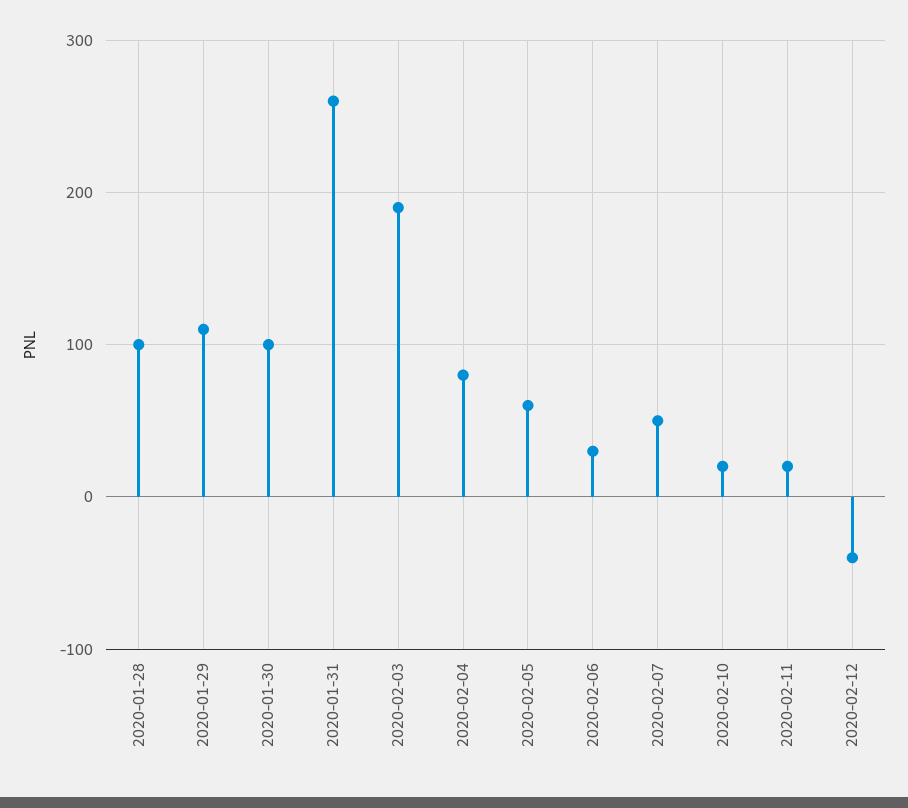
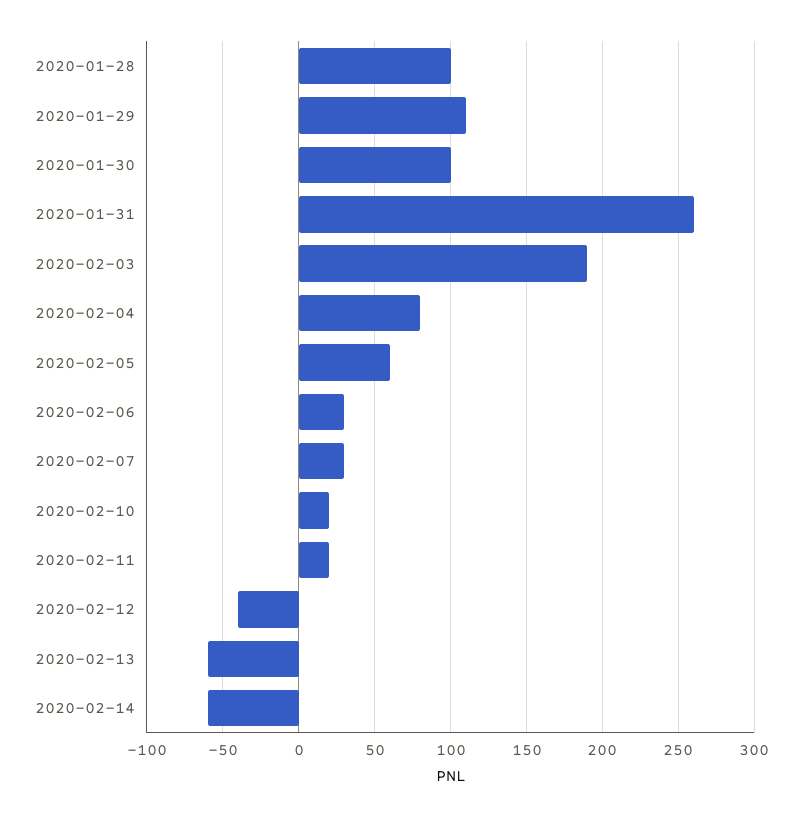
2020-02-07: 50 -> 30
2020-02-13: none -> -60
2020-02-14: none -> -60

